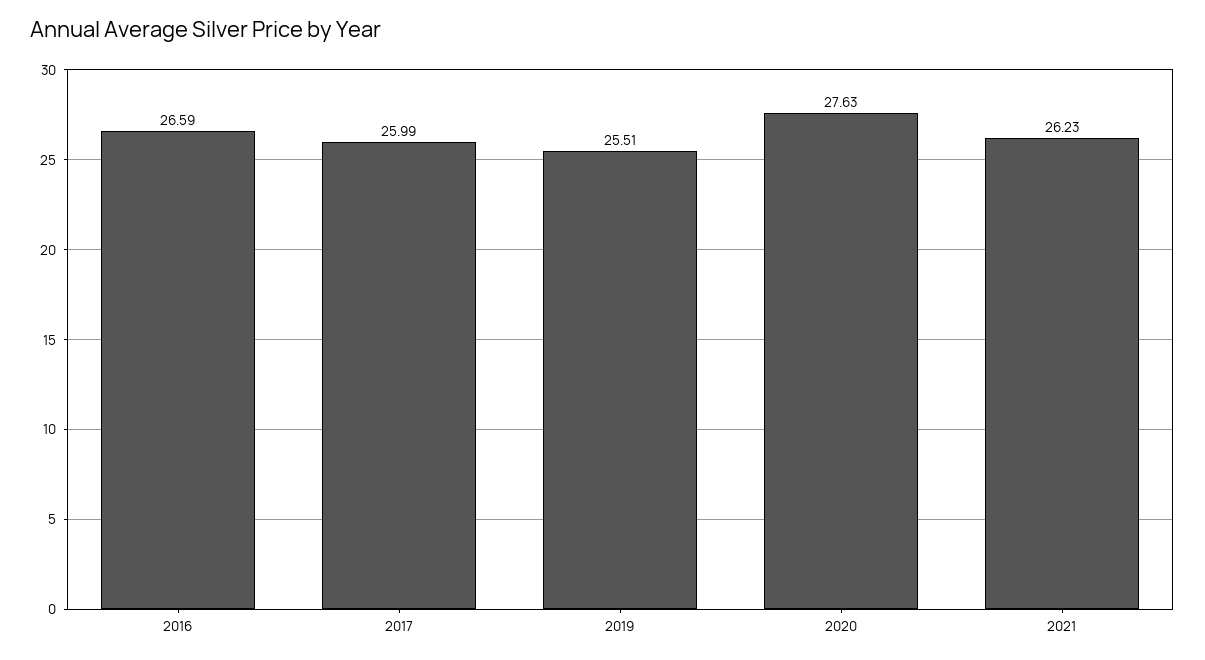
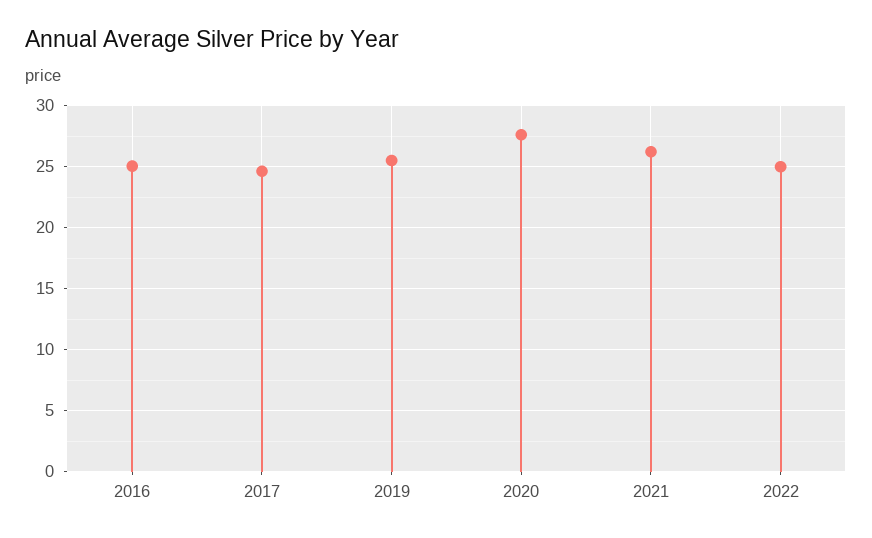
2016: 26.59 -> 25
2017: 25.99 -> 24.5
2022: none -> 25

